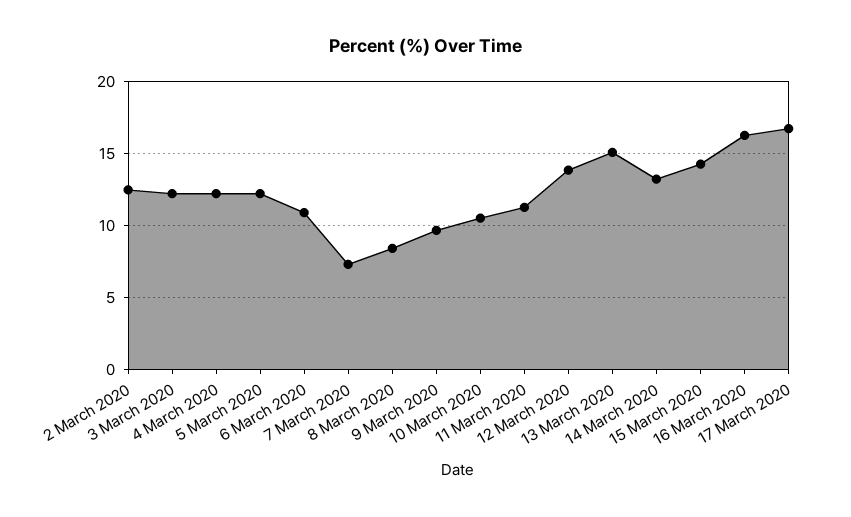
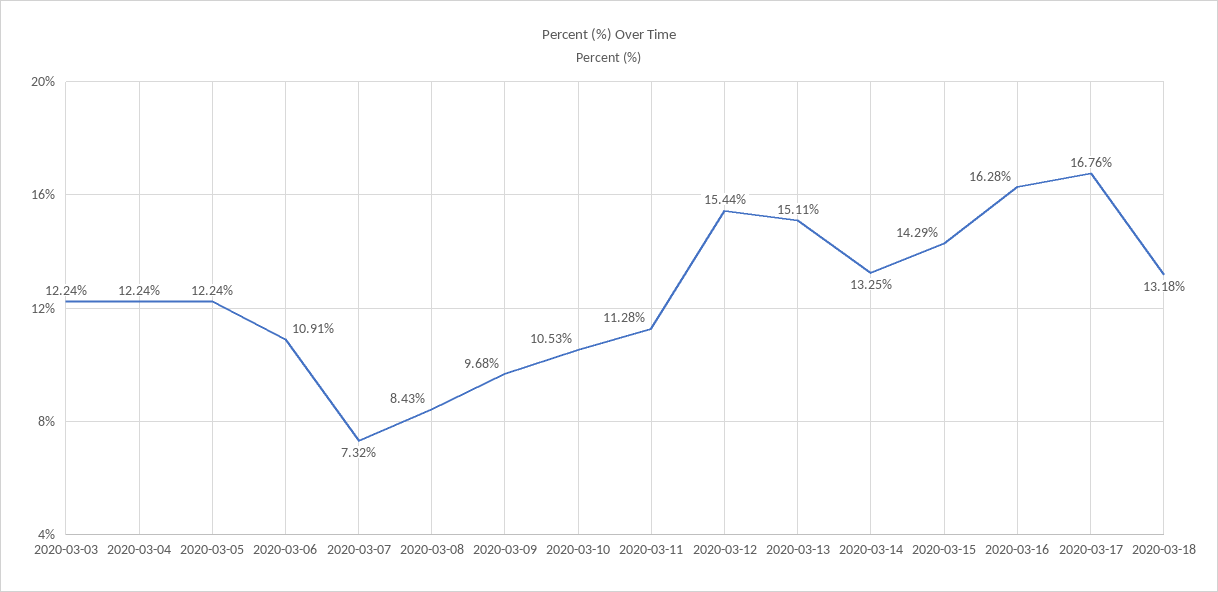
2 March 2020: 12.5 -> none
12 March 2020: 14 -> 15.44
2020-03-18: none -> 13.18

